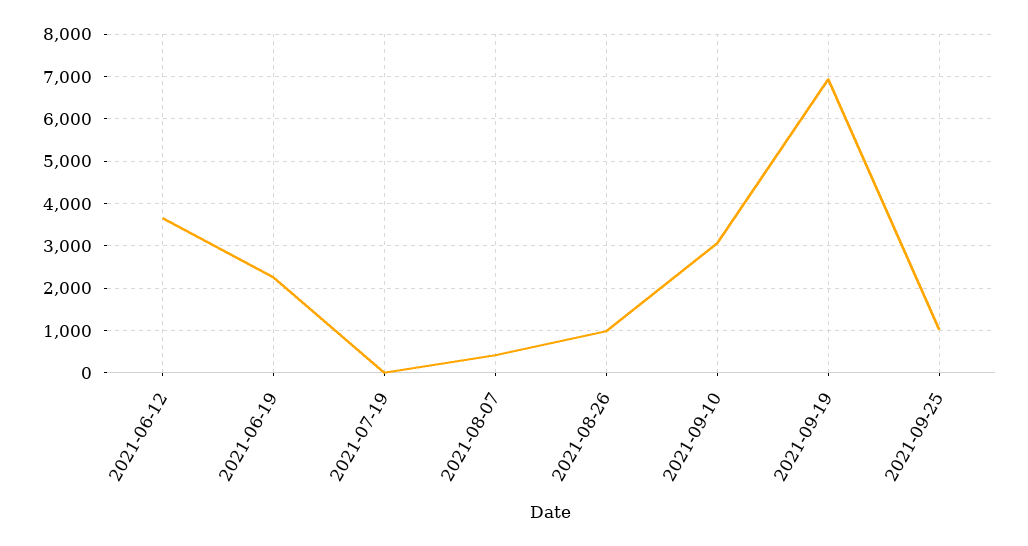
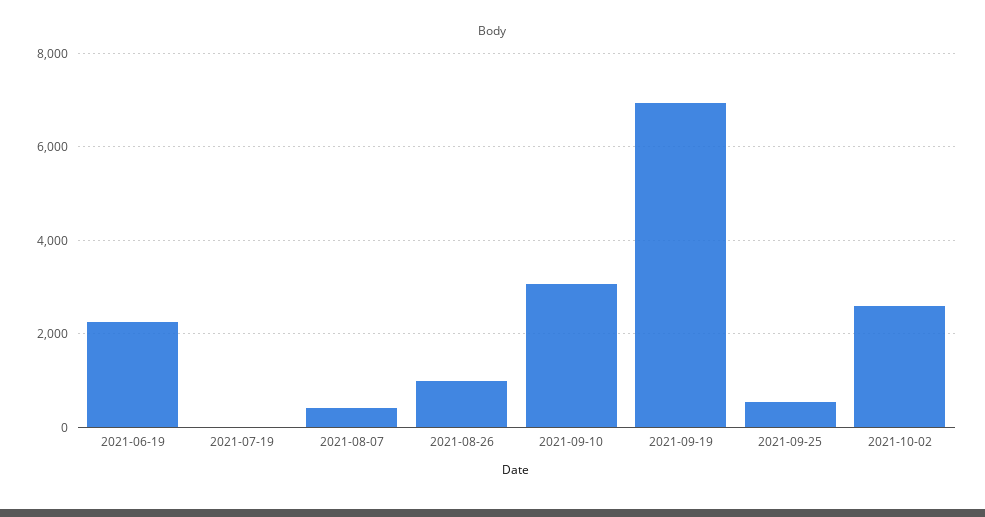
2021-06-12: 3600 -> none
2021-09-25: 1000 -> 600
2021-10-02: none -> 2600

